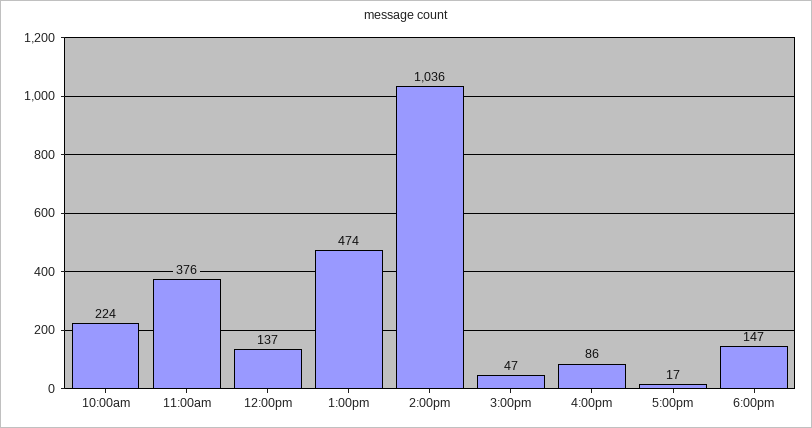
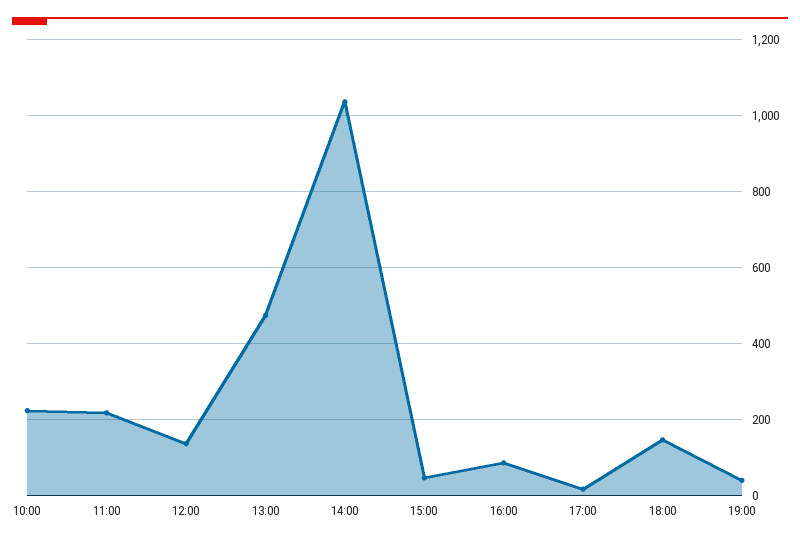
11:00am: 376 -> 220
19:00: none -> 40

